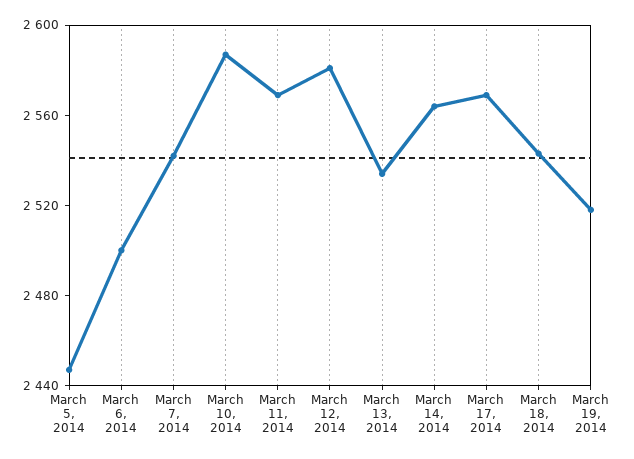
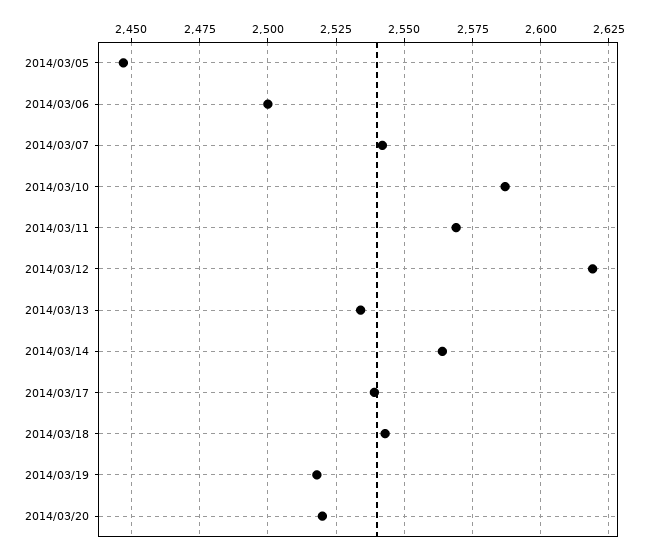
March 12, 2014: 2580 -> 2620
March 17, 2014: 2570 -> 2540
2014/03/20: none -> 2520

